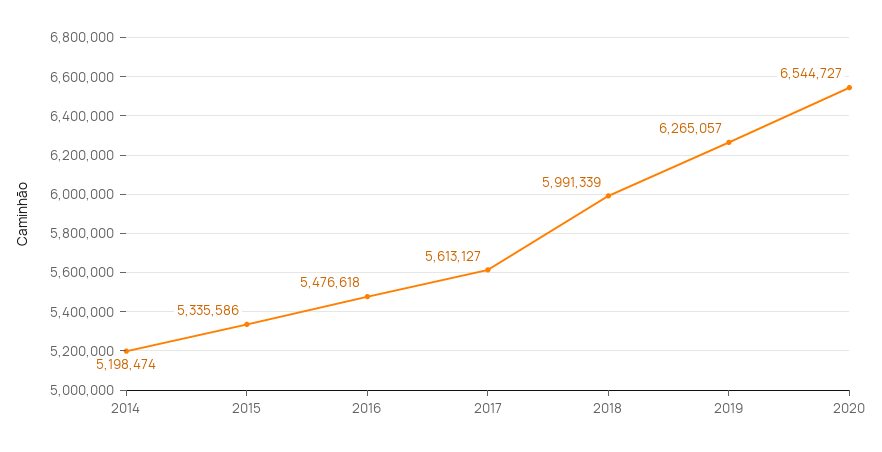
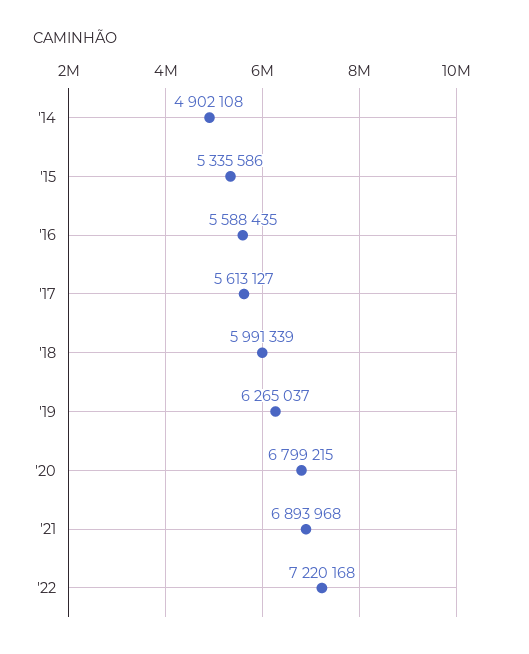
2014: 5198474 -> 4902108
2016: 5476618 -> 5588435
2019: 6265057 -> 6265037
2020: 6544727 -> 6799215
'21: none -> 6893968
'22: none -> 7220168

